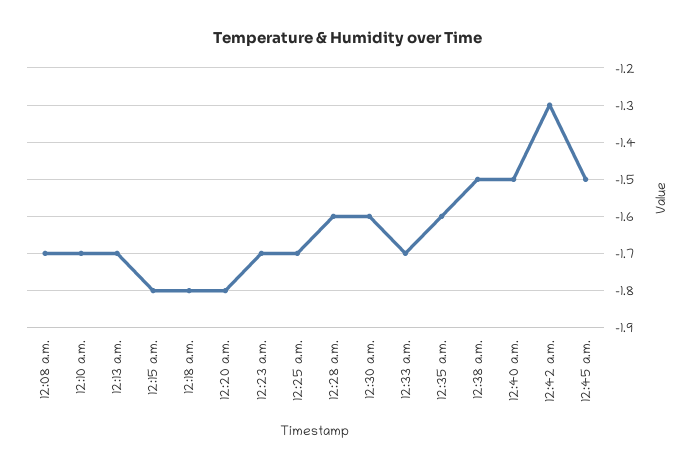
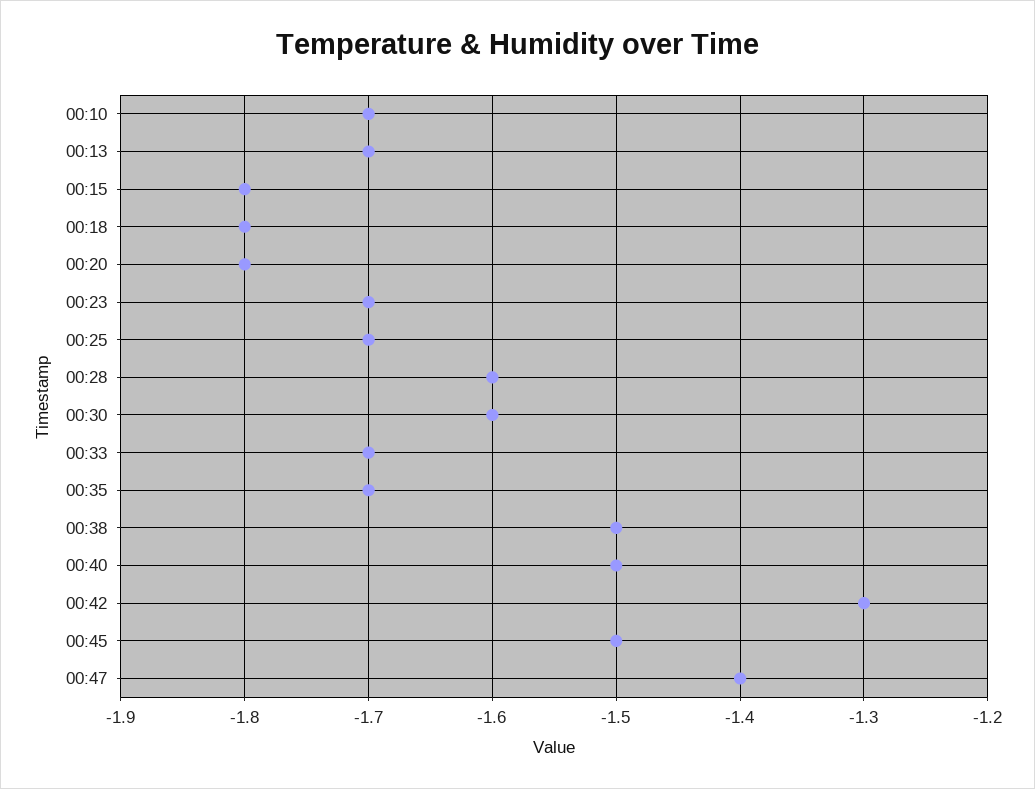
12:08 a.m.: -1.7 -> none
12:35 a.m.: -1.6 -> -1.7
00:47: none -> -1.4

